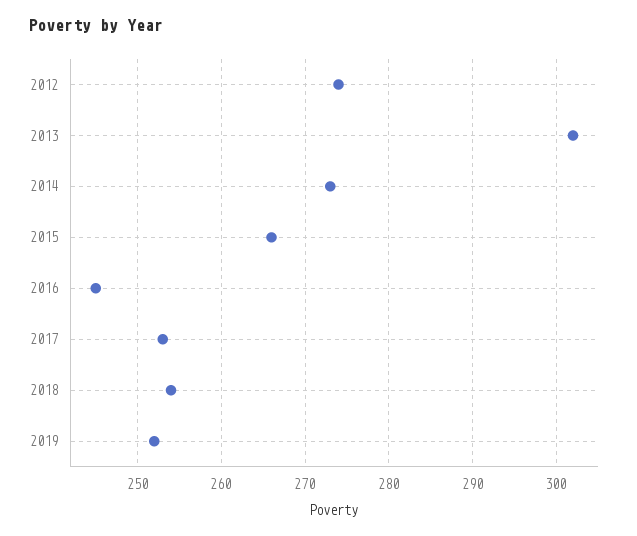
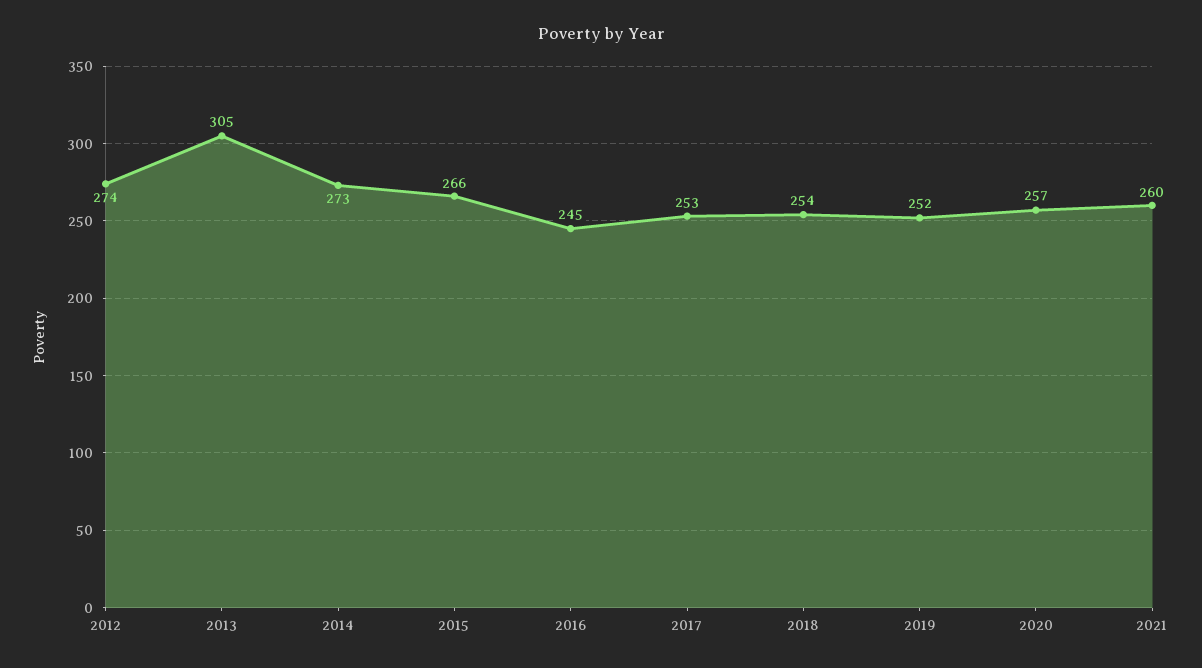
2013: 302 -> 305
2020: none -> 257
2021: none -> 260

